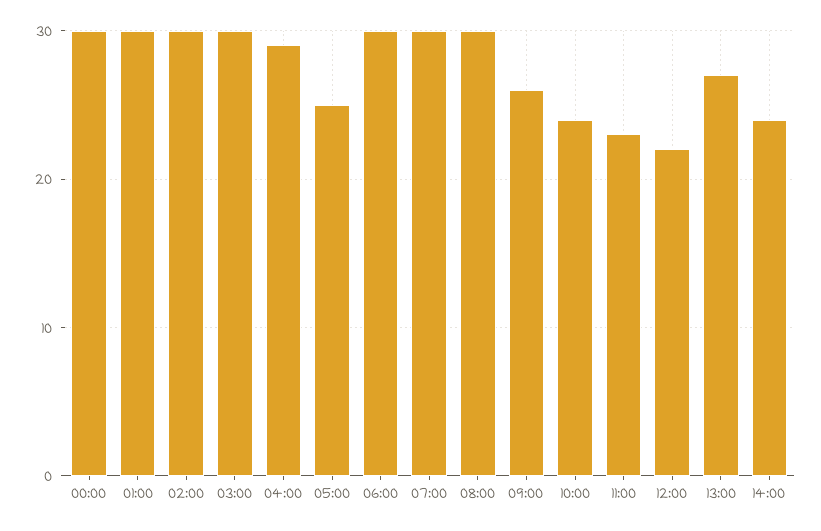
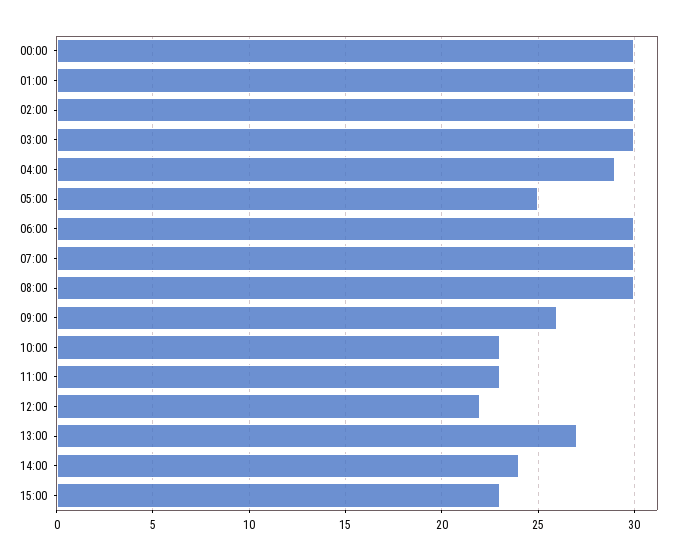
10:00: 24 -> 23
15:00: none -> 23

